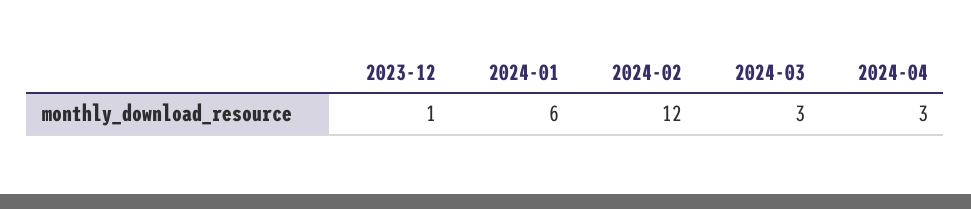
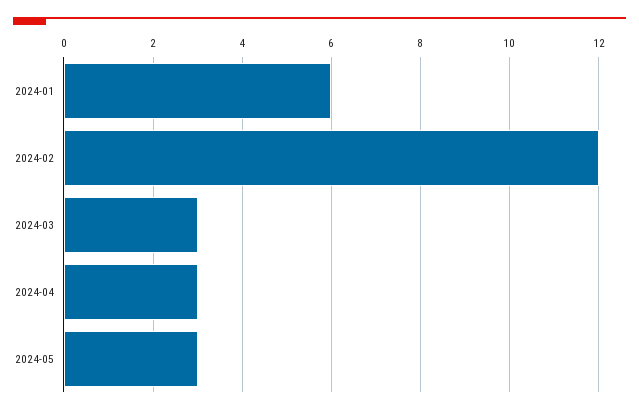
2023-12: 1 -> none
2024-05: none -> 3

